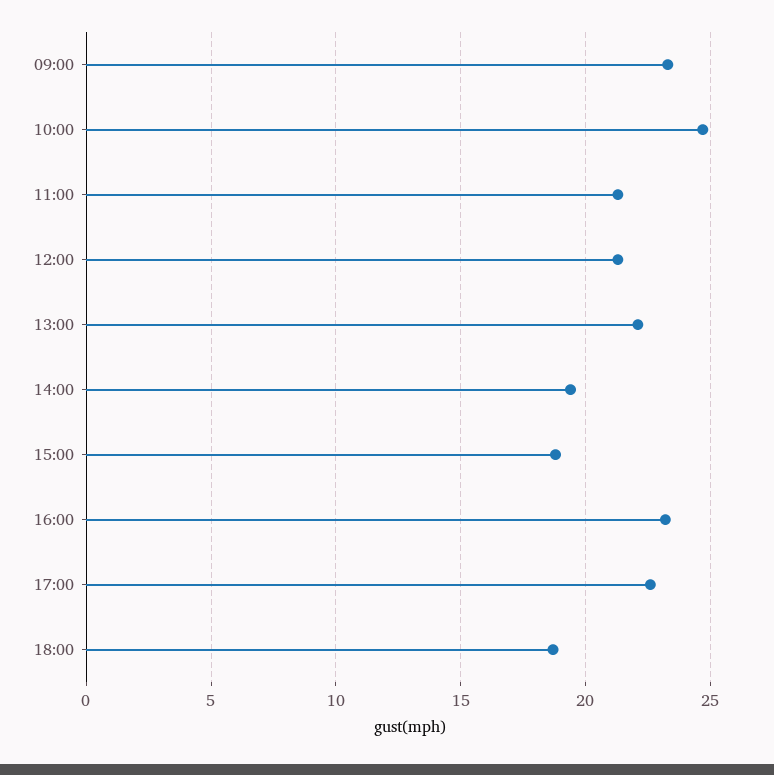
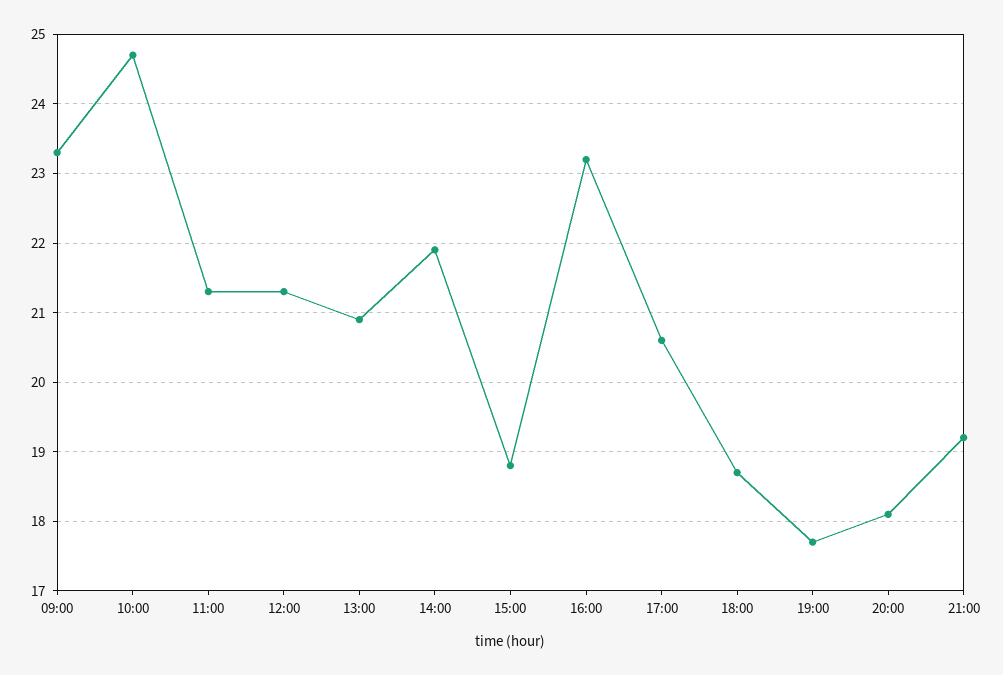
13:00: 22 -> 20.9
14:00: 19.5 -> 21.9
17:00: 22.5 -> 20.6
19:00: none -> 17.7
20:00: none -> 18.1
21:00: none -> 19.2

